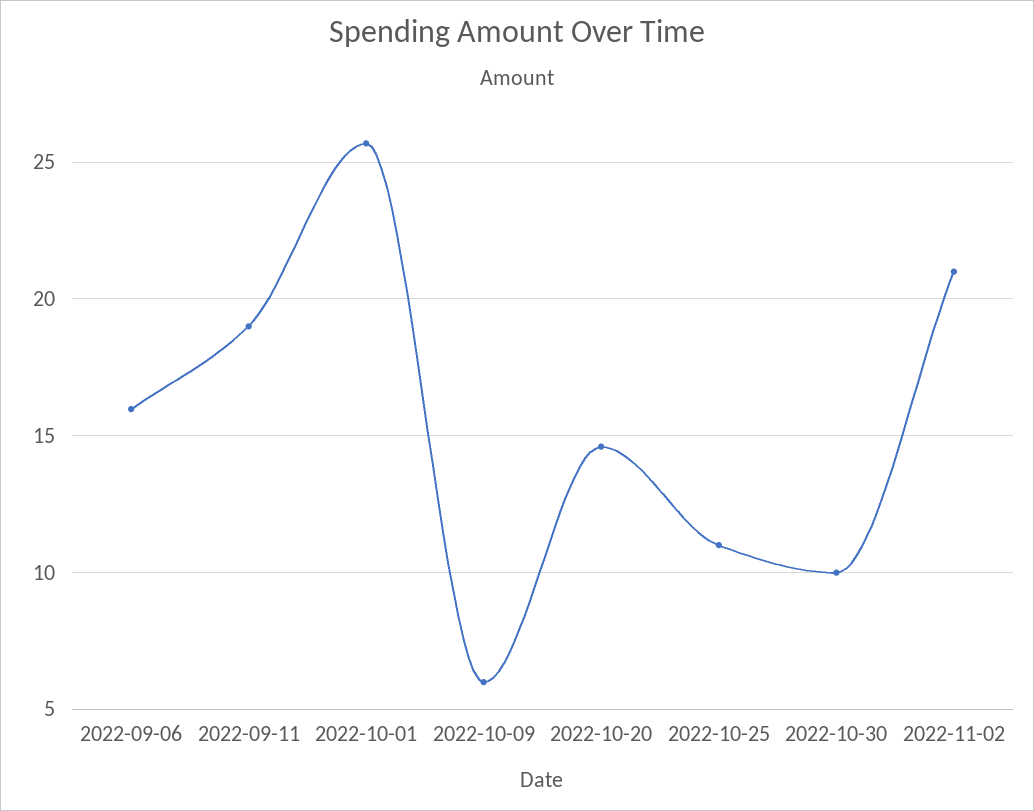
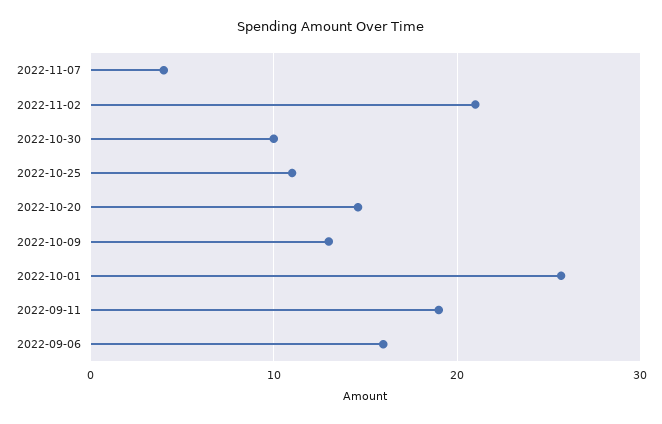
2022-10-09: 6 -> 13
2022-11-07: none -> 4

